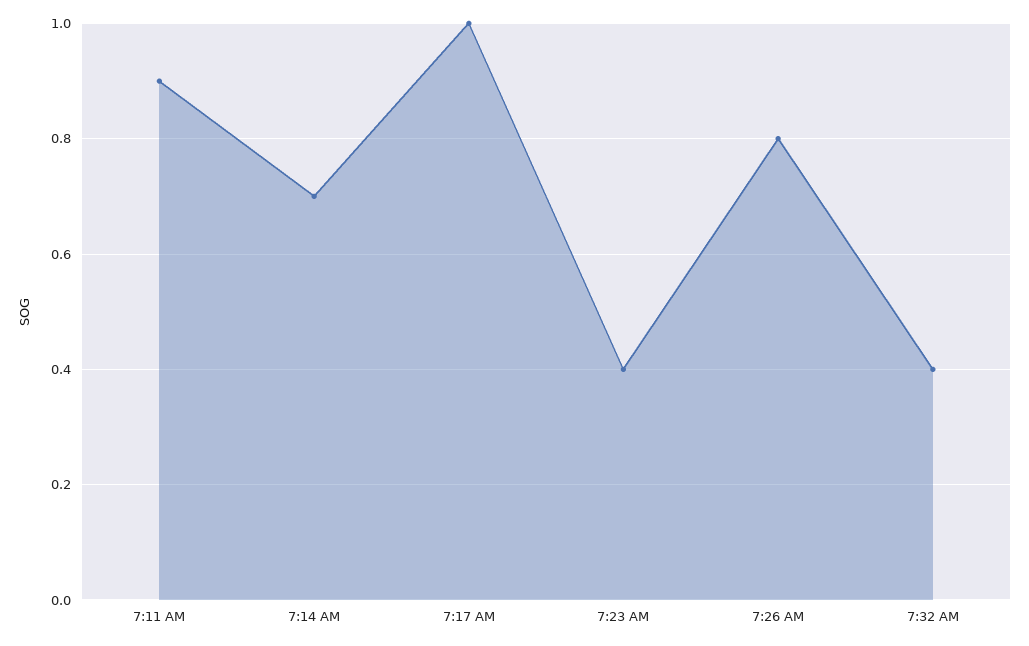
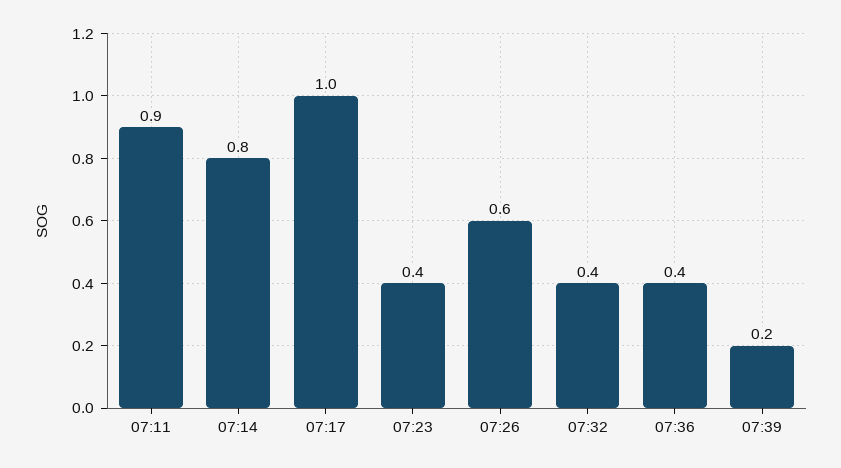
7:14 AM: 0.7 -> 0.8
7:26 AM: 0.8 -> 0.6
07:36: none -> 0.4
07:39: none -> 0.2

